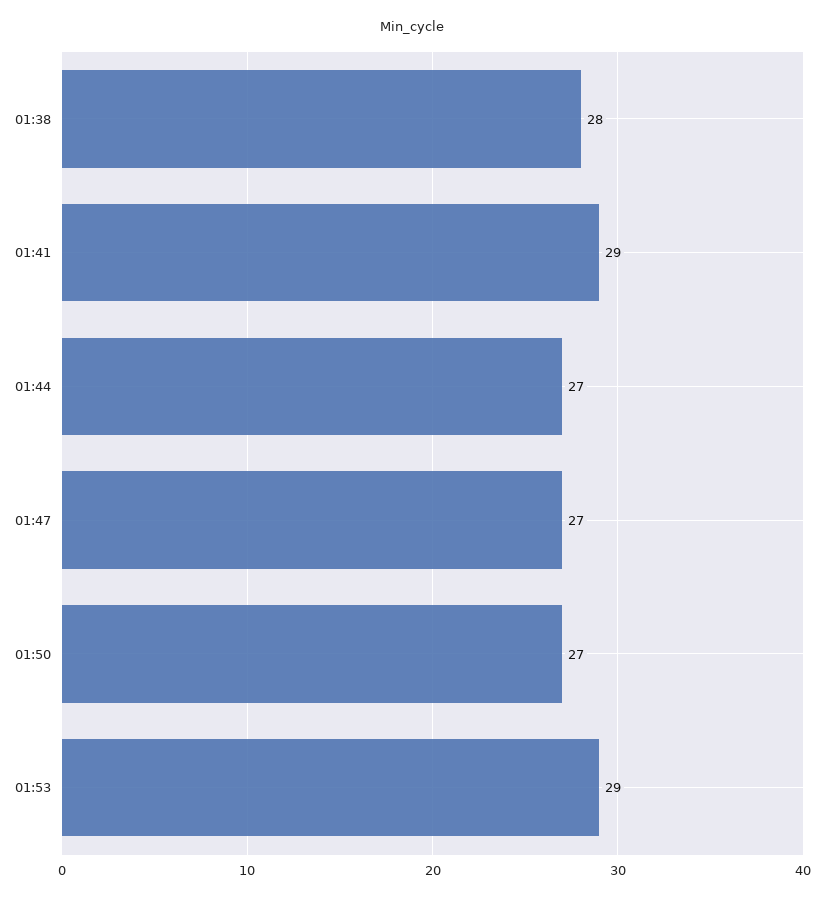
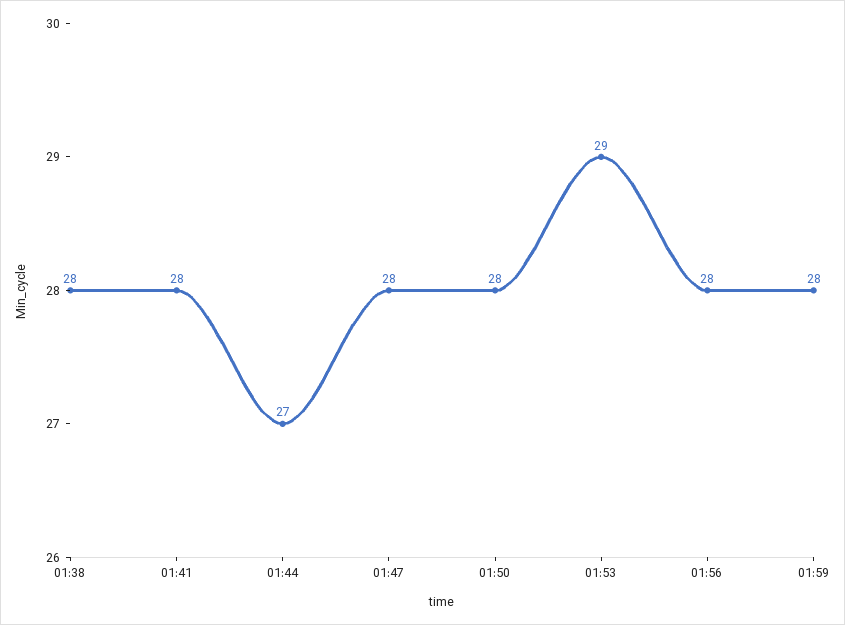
01:41: 29 -> 28
01:47: 27 -> 28
01:50: 27 -> 28
01:56: none -> 28
01:59: none -> 28

